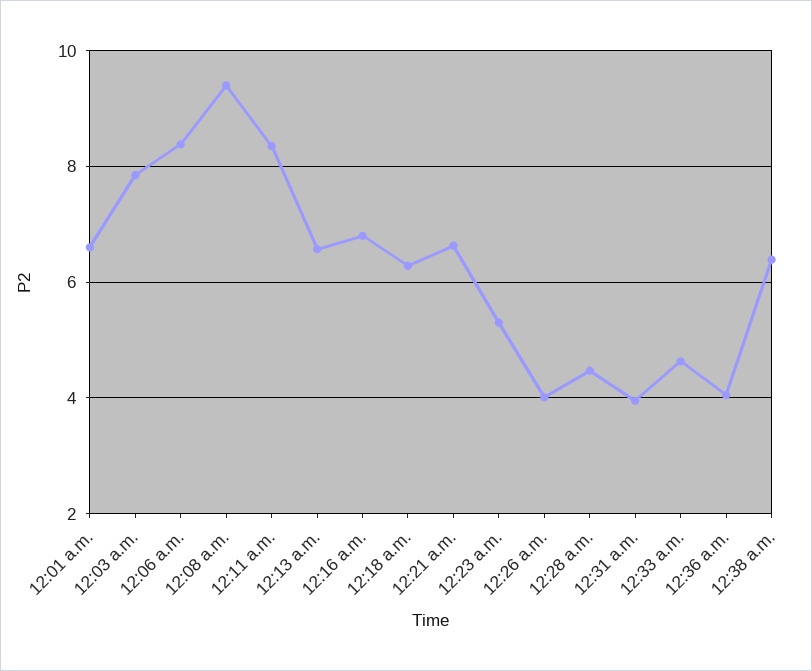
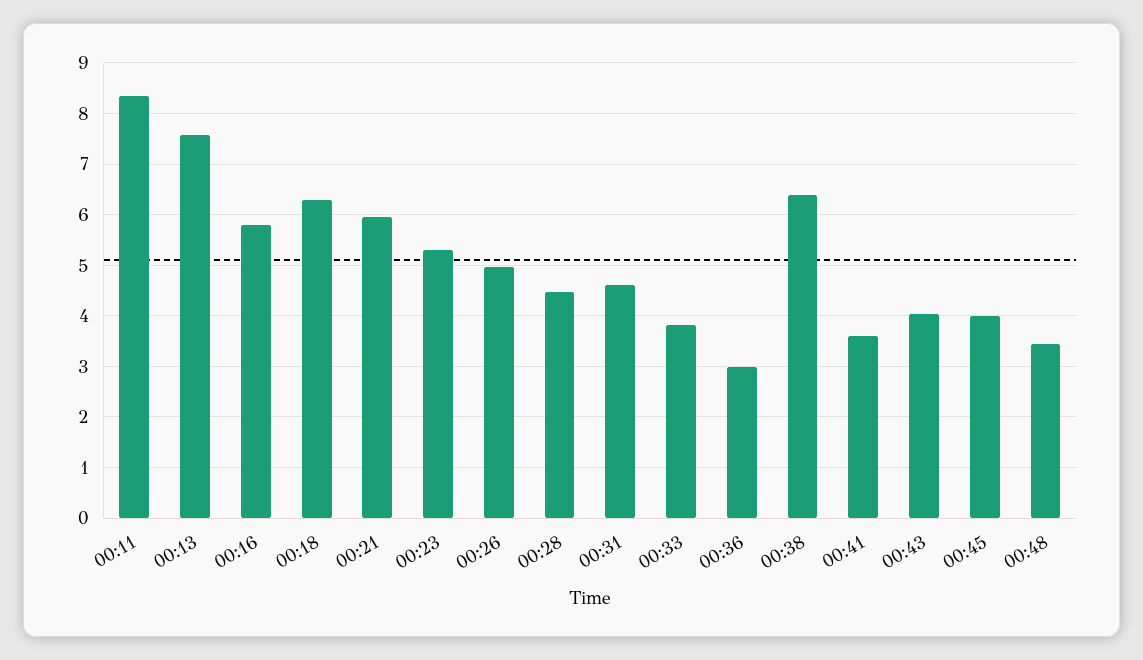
12:01 a.m.: 6.6 -> none
12:03 a.m.: 7.8 -> none
12:06 a.m.: 8.4 -> none
12:08 a.m.: 9.4 -> none
12:13 a.m.: 6.6 -> 7.6
12:16 a.m.: 6.8 -> 5.8
12:21 a.m.: 6.6 -> 6
12:26 a.m.: 4 -> 5
12:31 a.m.: 4 -> 4.6
12:33 a.m.: 4.6 -> 3.8
12:36 a.m.: 4 -> 3
00:41: none -> 3.6
00:43: none -> 4
00:45: none -> 4
00:48: none -> 3.4

